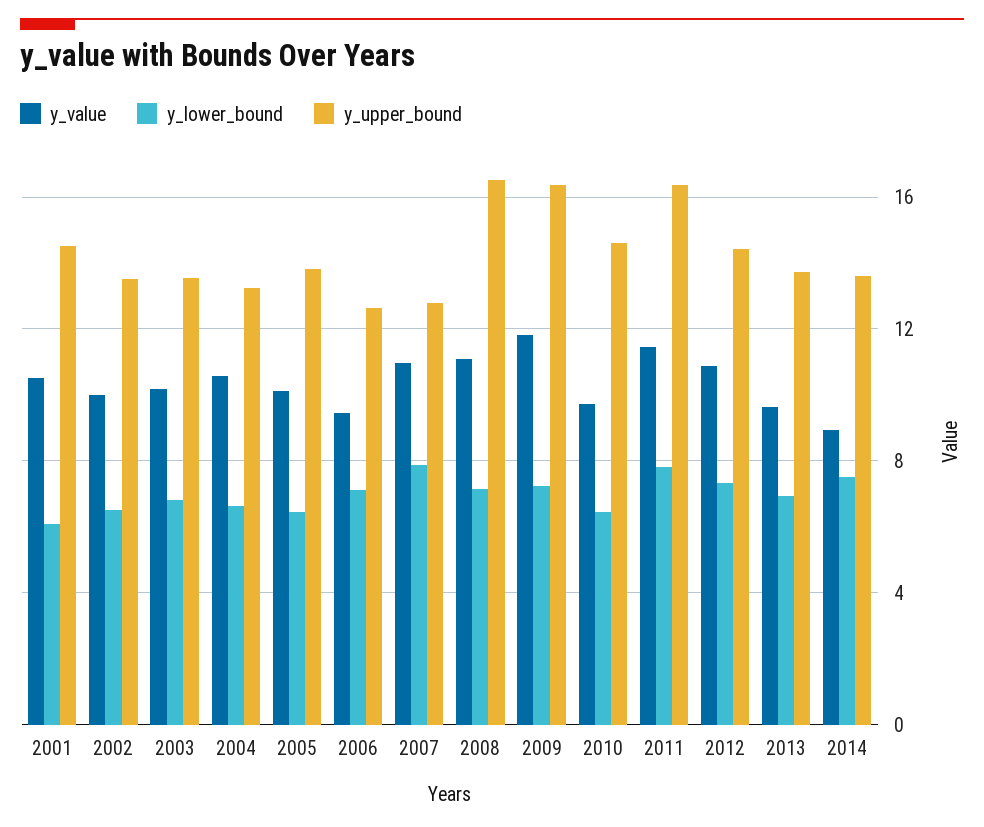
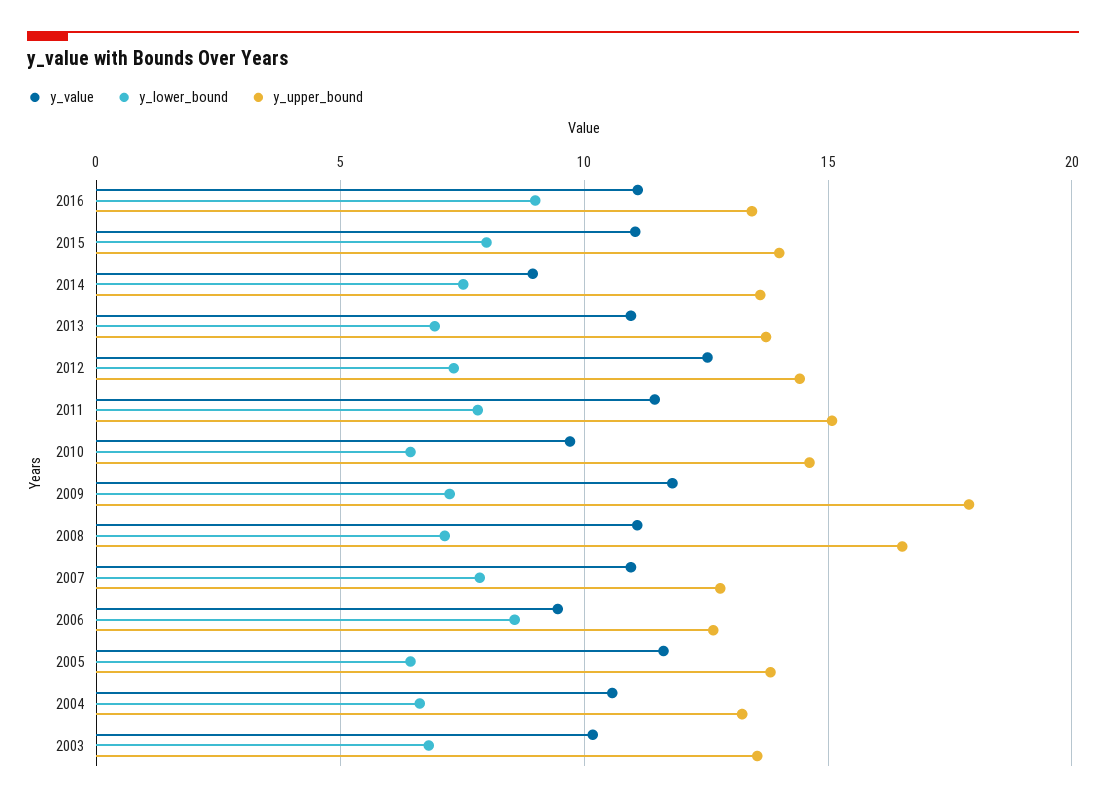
y_value, 2001: 10.5 -> none
y_lower_bound, 2001: 6 -> none
y_upper_bound, 2001: 14.5 -> none
y_value, 2002: 10 -> none
y_lower_bound, 2002: 6.5 -> none
y_upper_bound, 2002: 13.5 -> none
y_value, 2005: 10 -> 11.5
y_lower_bound, 2006: 7 -> 8.5
y_upper_bound, 2009: 16.5 -> 18
y_upper_bound, 2011: 16.5 -> 15
y_value, 2012: 11 -> 12.5
y_value, 2013: 9.5 -> 11
y_value, 2016: none -> 11
y_lower_bound, 2016: none -> 9
y_upper_bound, 2016: none -> 13.5
y_value, 2015: none -> 11
y_lower_bound, 2015: none -> 8
y_upper_bound, 2015: none -> 14

